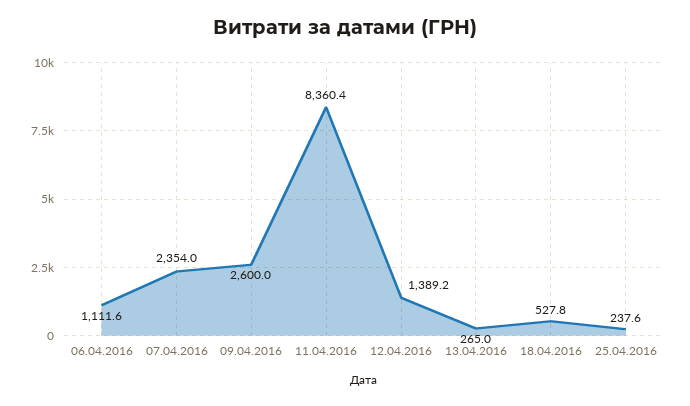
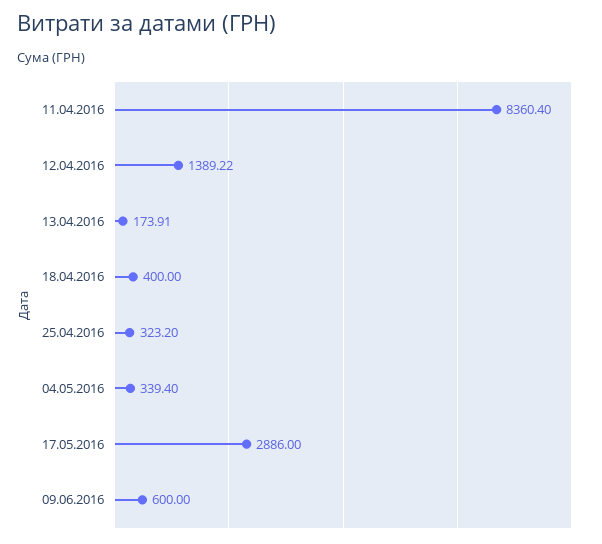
06.04.2016: 1111.6 -> none
07.04.2016: 2354 -> none
09.04.2016: 2600 -> none
13.04.2016: 265 -> 173.91
18.04.2016: 527.8 -> 400
25.04.2016: 237.6 -> 323.2
04.05.2016: none -> 339.4
17.05.2016: none -> 2886
09.06.2016: none -> 600

